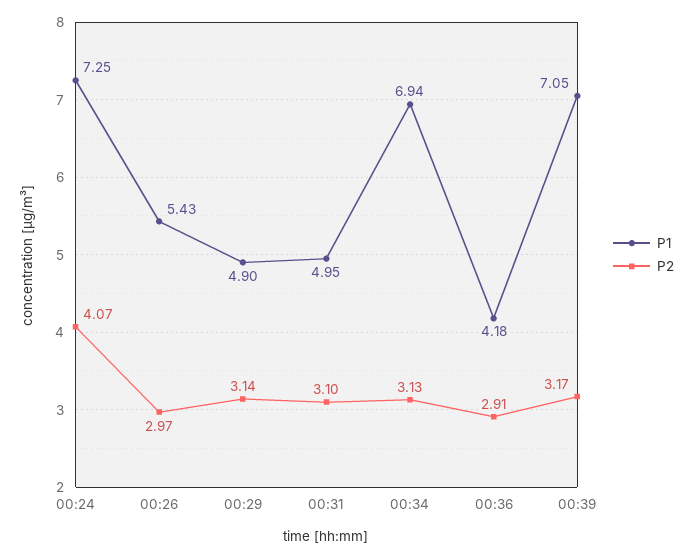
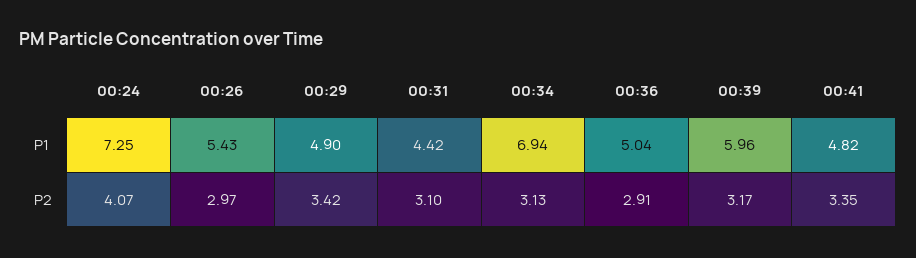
P2, 00:29: 3.14 -> 3.42
P1, 00:31: 4.95 -> 4.42
P1, 00:36: 4.18 -> 5.04
P1, 00:39: 7.05 -> 5.96
P1, 00:41: none -> 4.82
P2, 00:41: none -> 3.35

